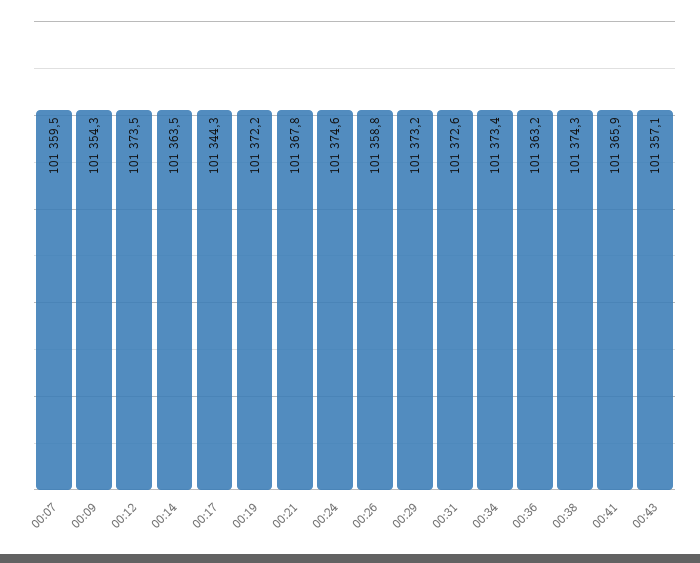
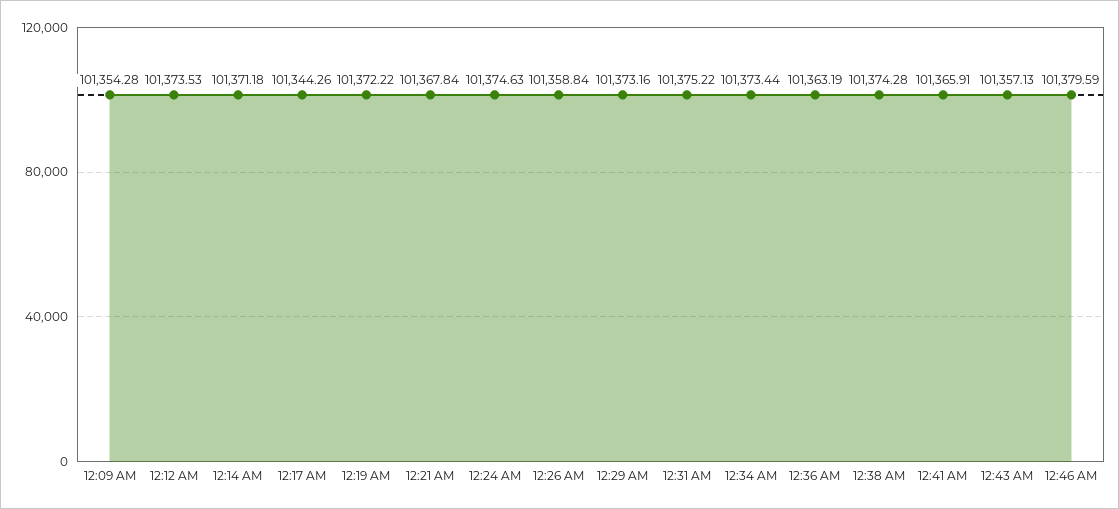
00:07: 101359.5 -> none
00:14: 101363.5 -> 101371.18
00:31: 101372.6 -> 101375.22
12:46 AM: none -> 101379.59

